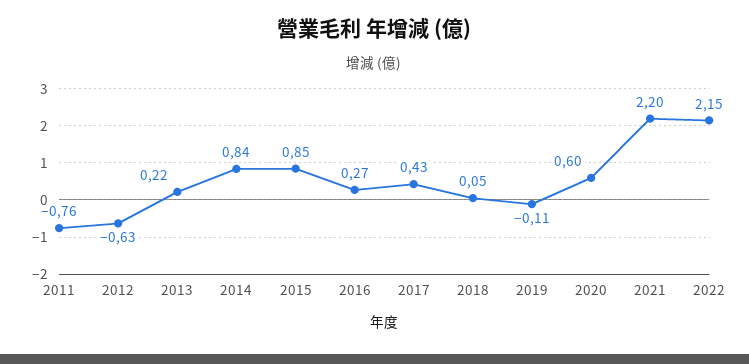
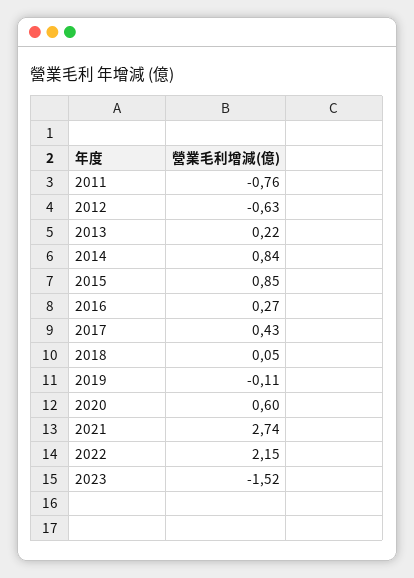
2021: 2.2 -> 2.74
2023: none -> -1.52

